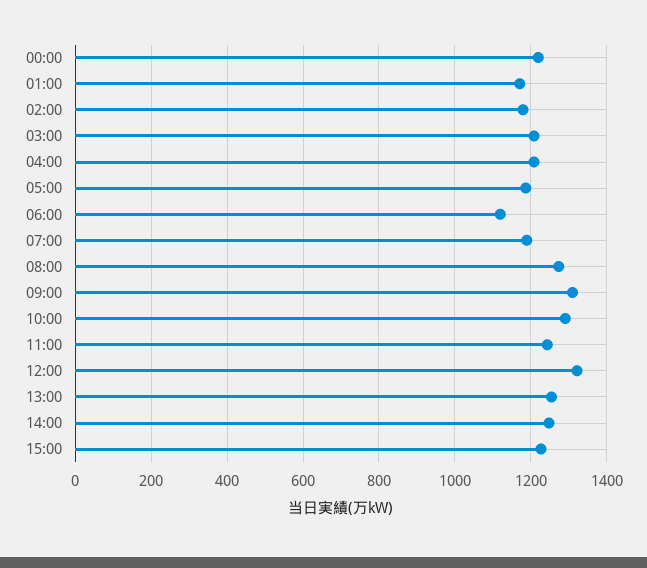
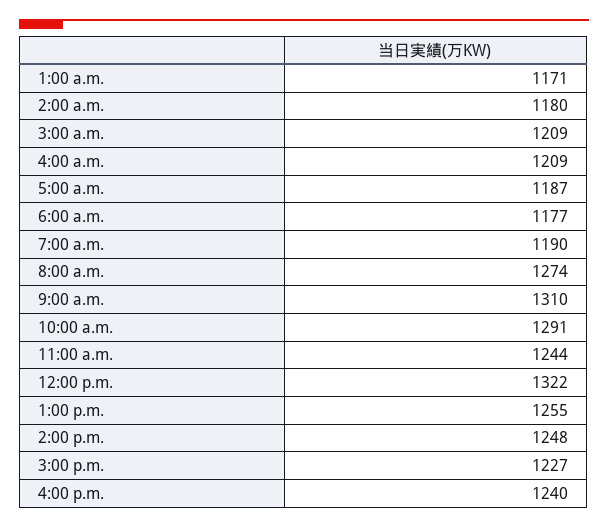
00:00: 1220 -> none
06:00: 1120 -> 1177
4:00 p.m.: none -> 1240

